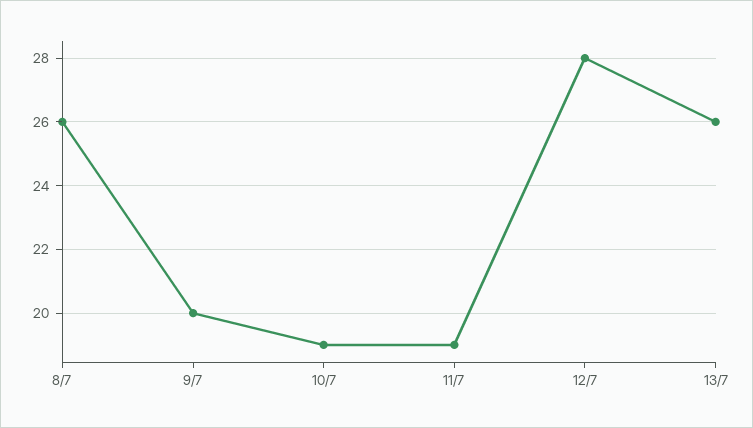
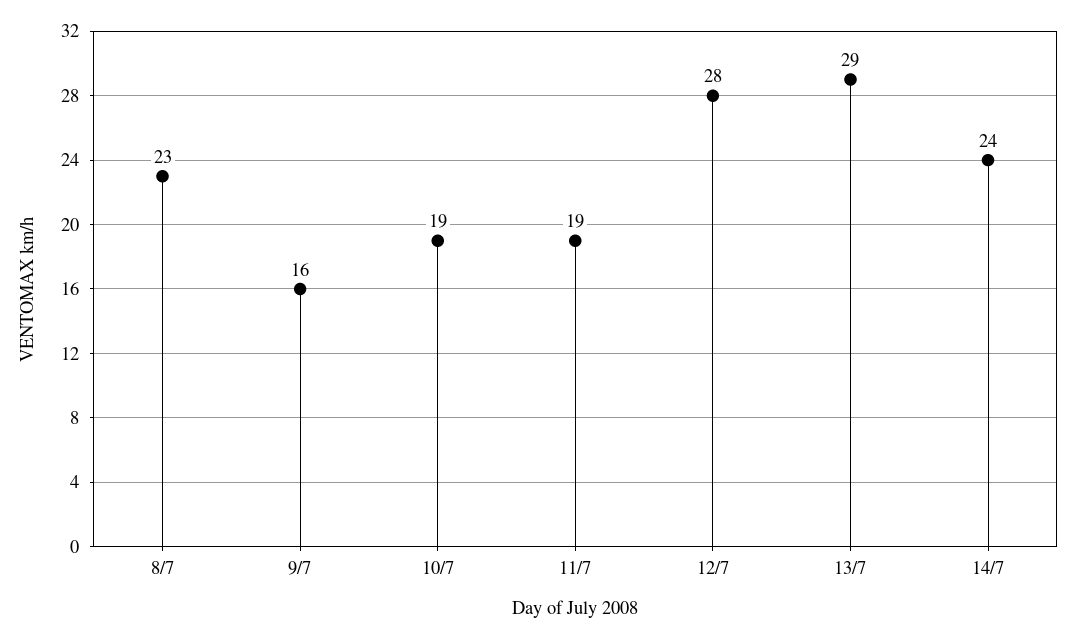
8/7: 26 -> 23
9/7: 20 -> 16
13/7: 26 -> 29
14/7: none -> 24

